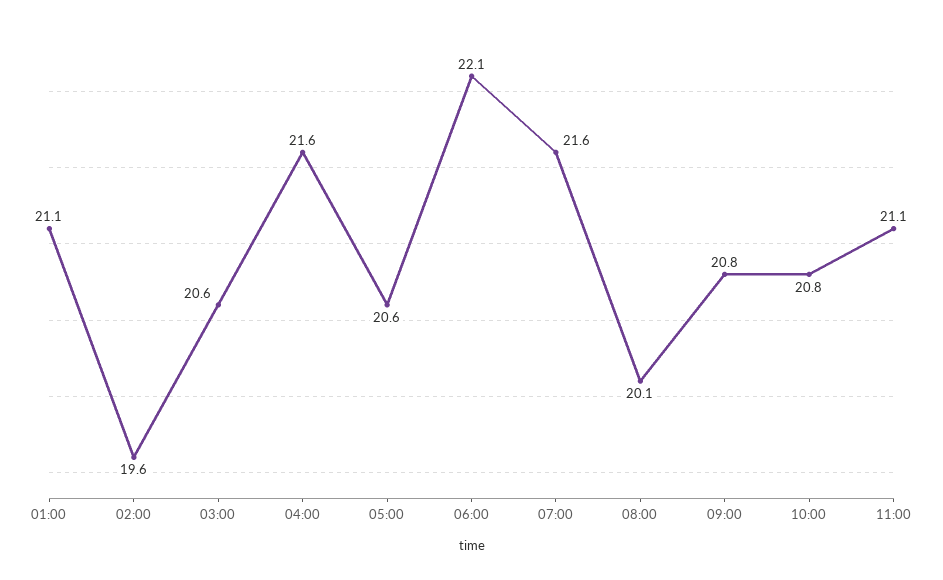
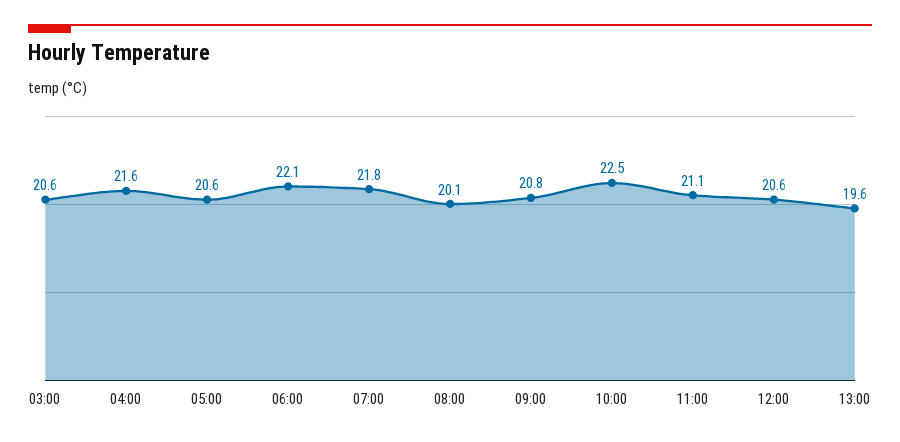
01:00: 21.1 -> none
02:00: 19.6 -> none
07:00: 21.6 -> 21.8
10:00: 20.8 -> 22.5
12:00: none -> 20.6
13:00: none -> 19.6

